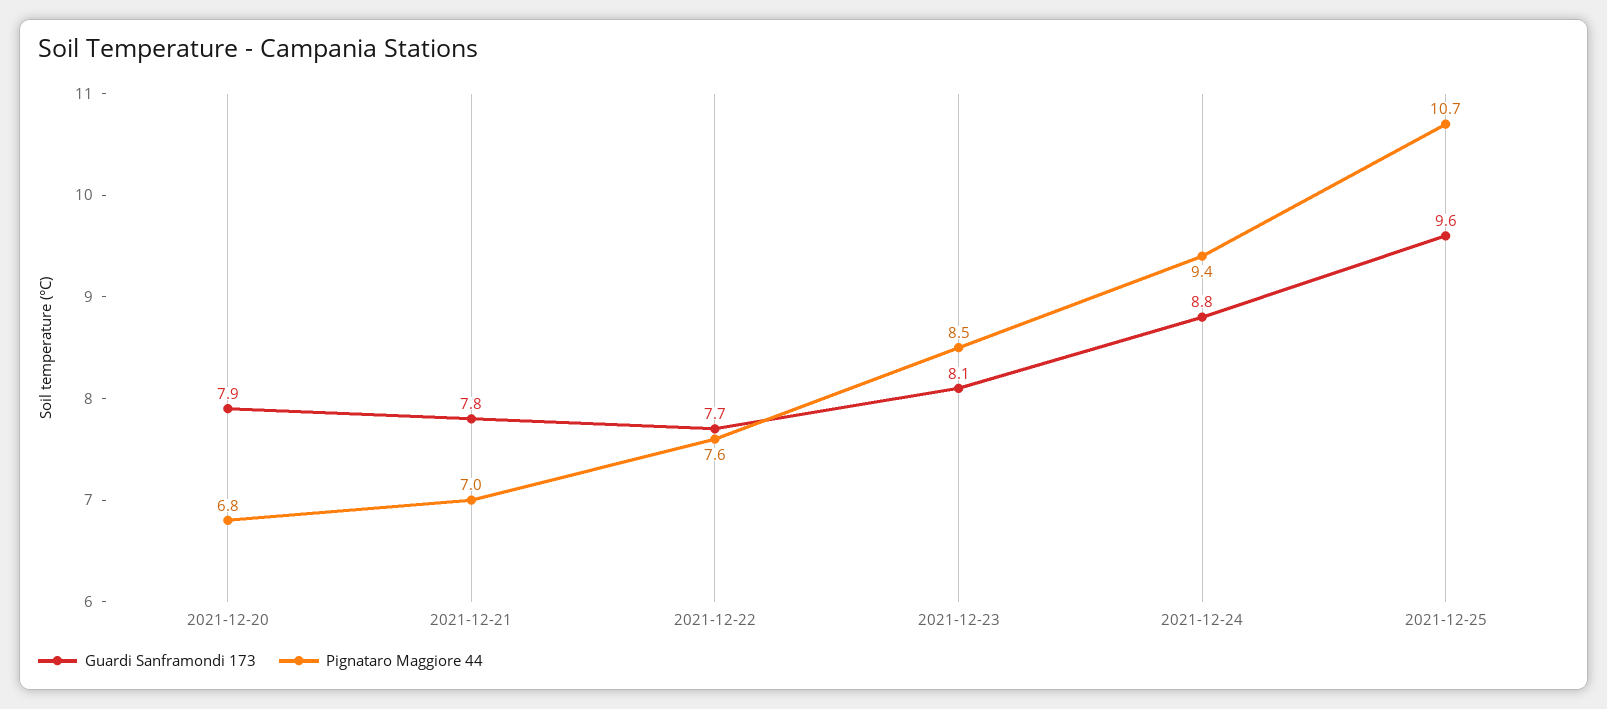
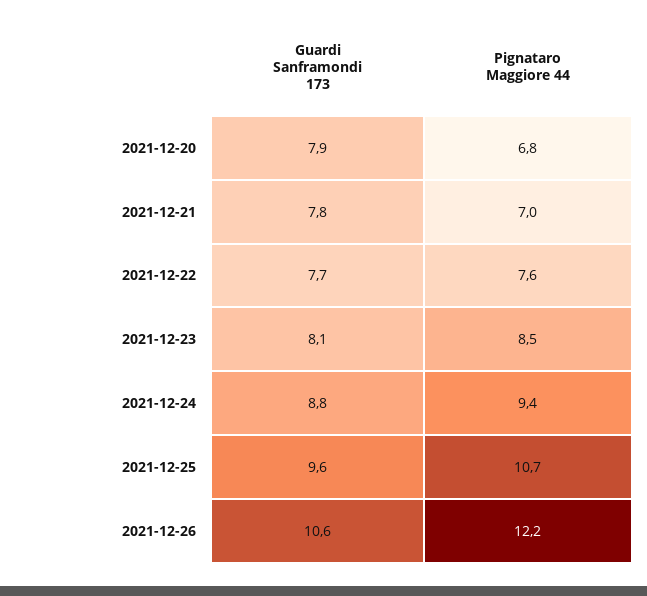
Guardi Sanframondi 173, 2021-12-26: none -> 10.6
Pignataro Maggiore 44, 2021-12-26: none -> 12.2

